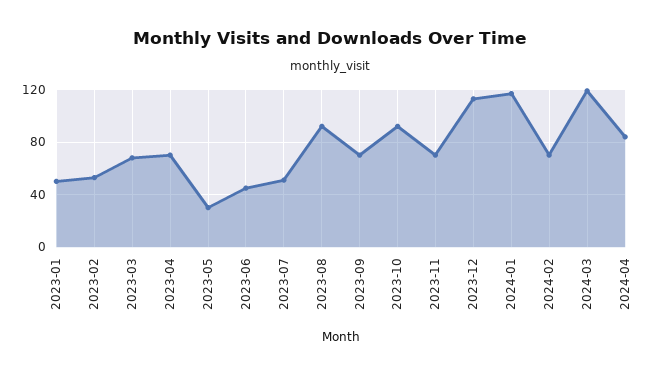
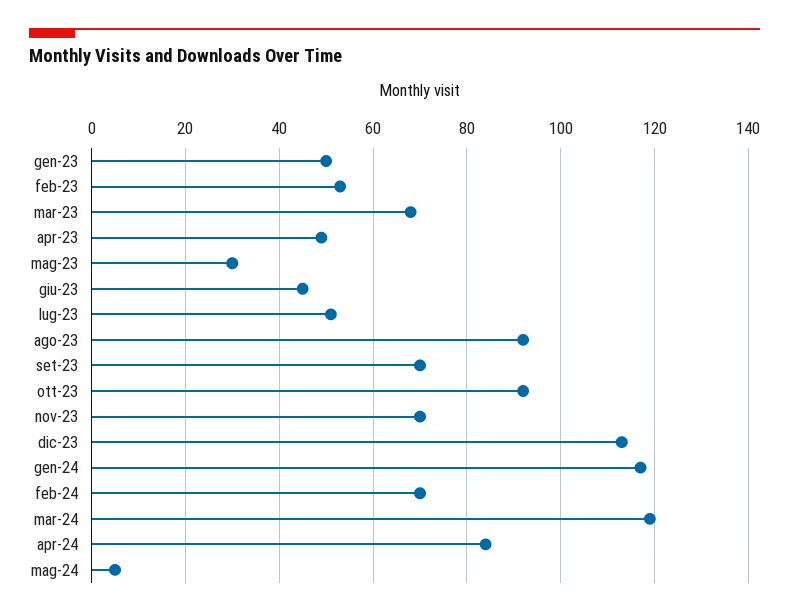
2023-04: 70 -> 50
mag-24: none -> 5

